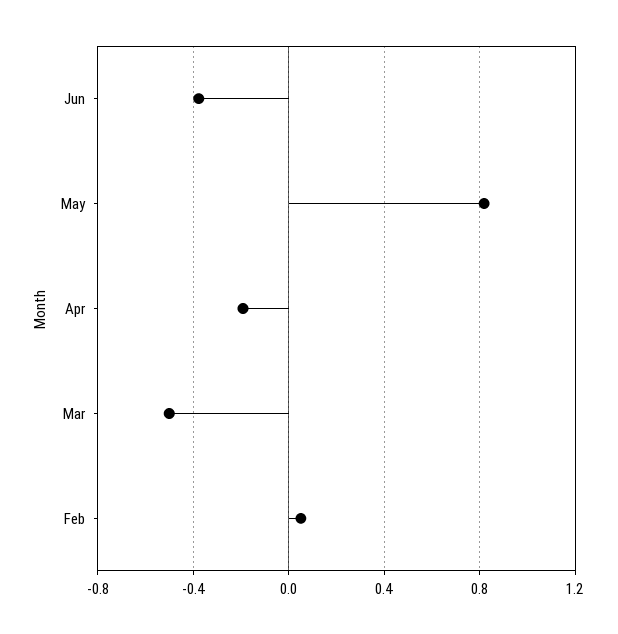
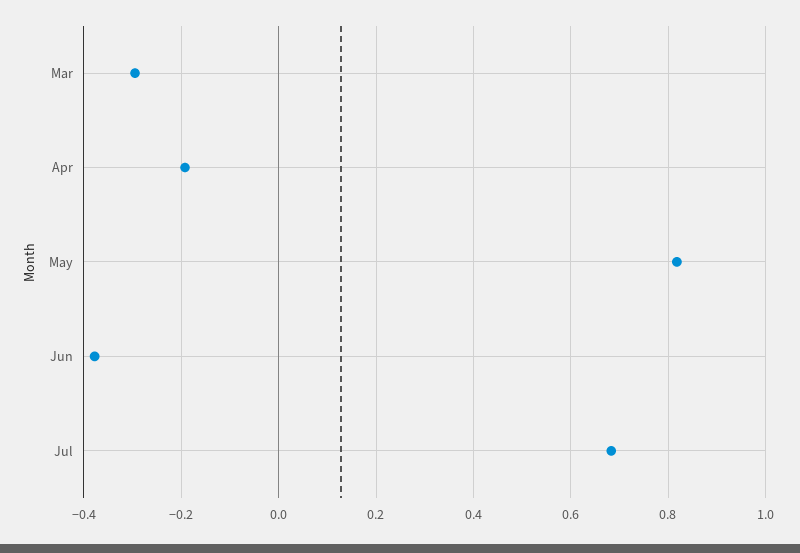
Mar: -0.5 -> -0.3
Feb: 0.05 -> none
Jul: none -> 0.68

